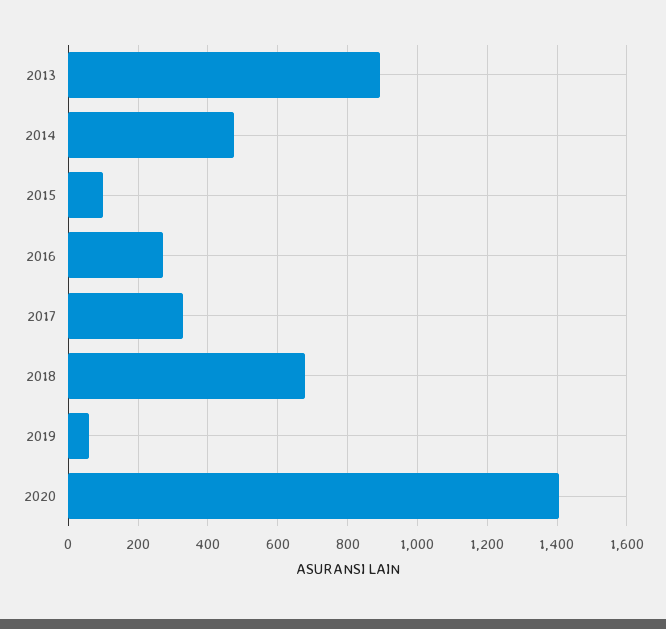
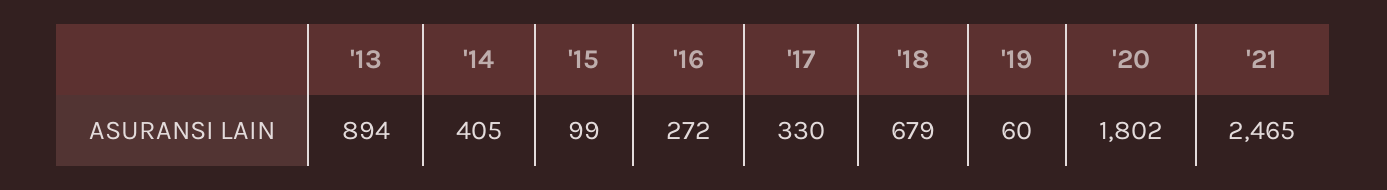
2014: 480 -> 405
2020: 1400 -> 1802
'21: none -> 2465

